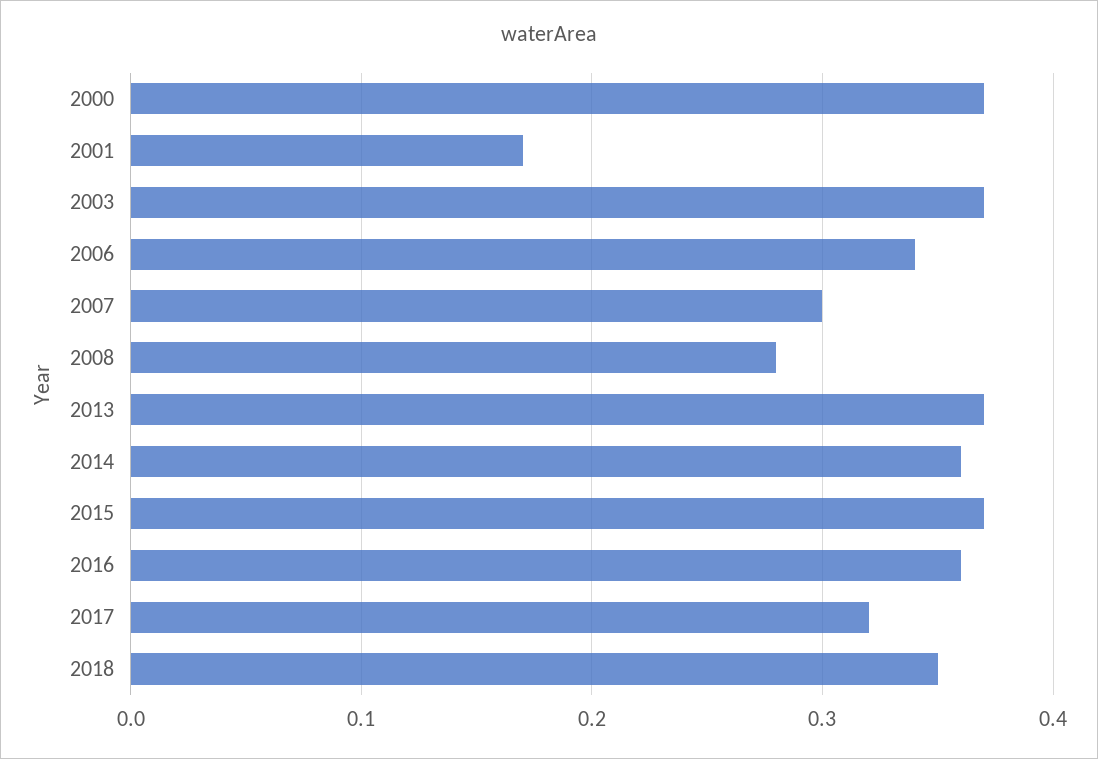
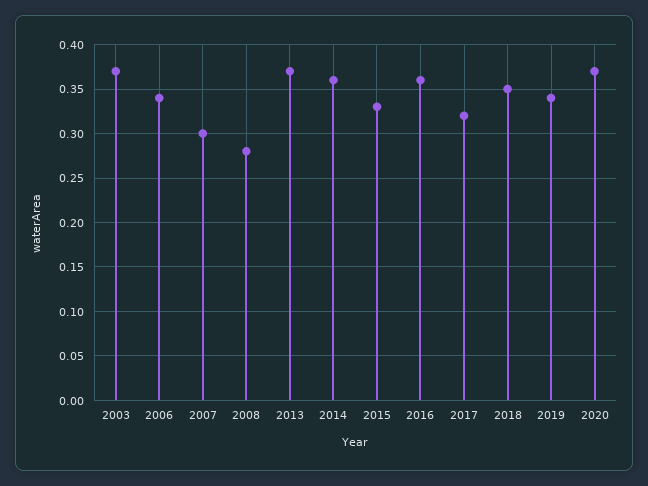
2000: 0.37 -> none
2001: 0.17 -> none
2015: 0.37 -> 0.33
2019: none -> 0.34
2020: none -> 0.37

